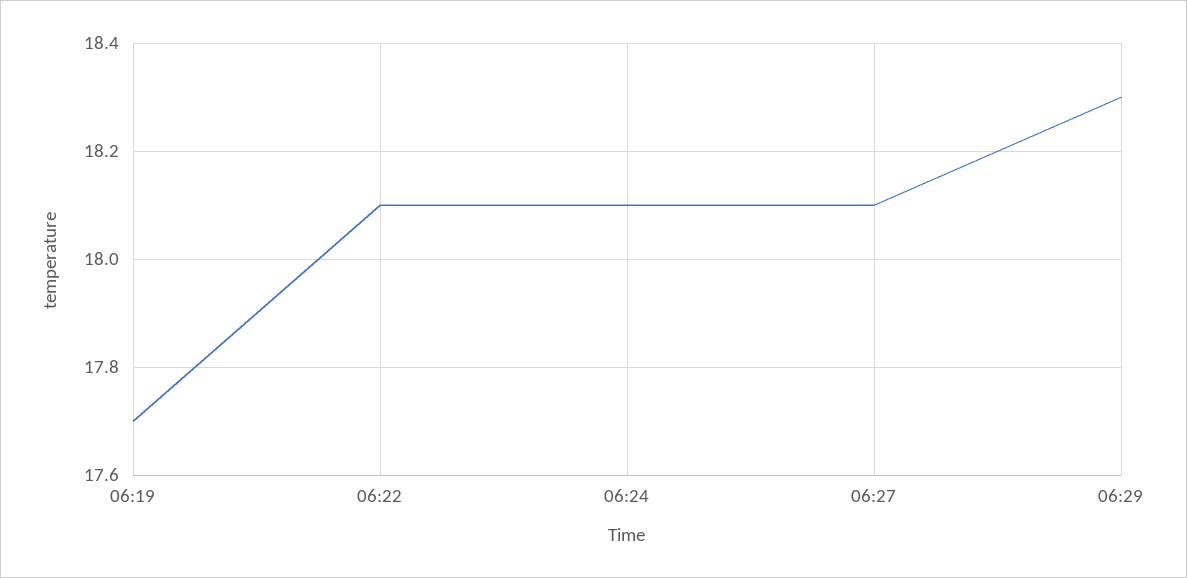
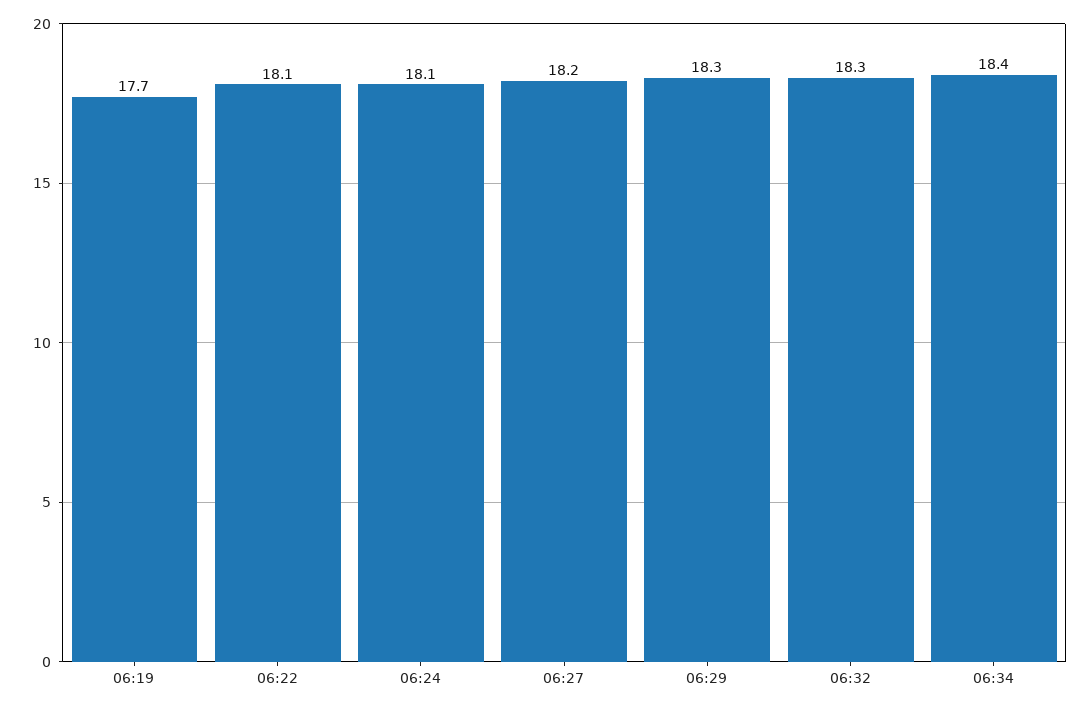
06:27: 18.1 -> 18.2
06:32: none -> 18.3
06:34: none -> 18.4

